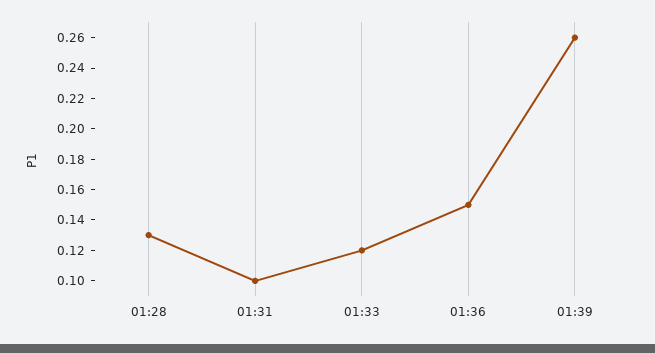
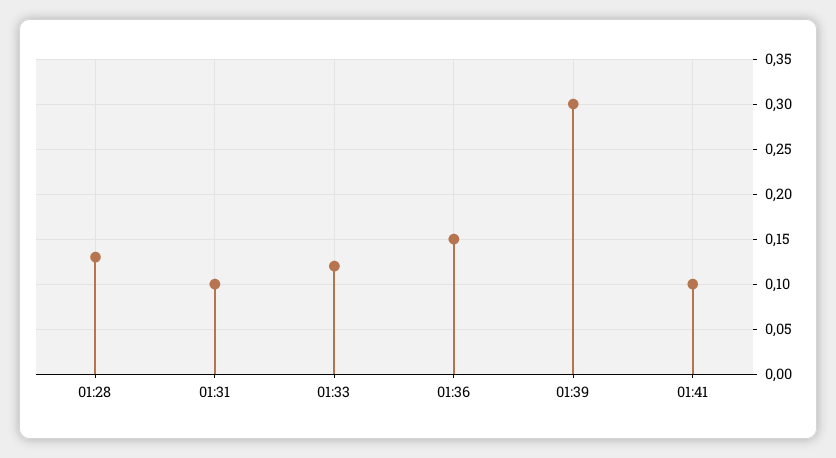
01:39: 0.26 -> 0.3
01:41: none -> 0.1

